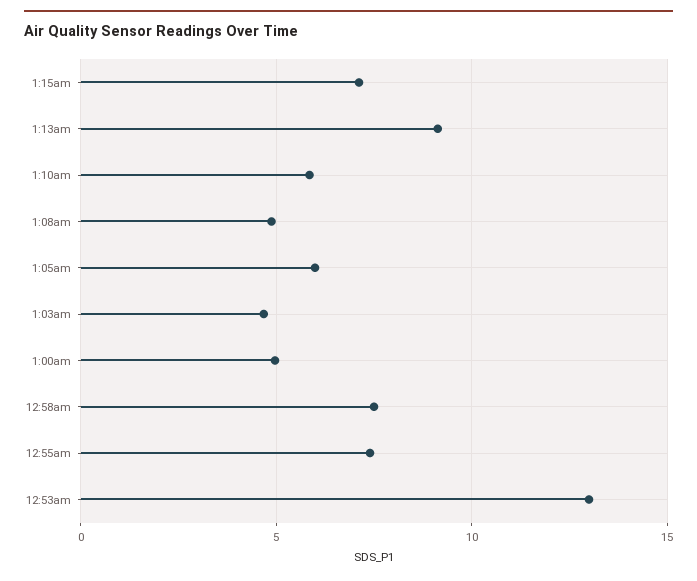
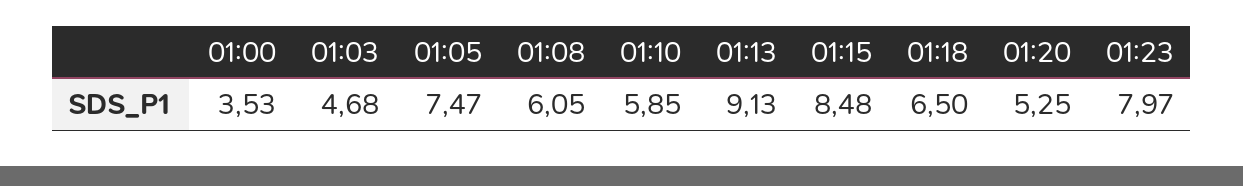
1:15am: 7 -> 8.48
1:08am: 5 -> 6.05
1:05am: 6 -> 7.47
1:00am: 5 -> 3.53
12:58am: 7.5 -> none
12:55am: 7.5 -> none
12:53am: 13 -> none
01:18: none -> 6.5
01:20: none -> 5.25
01:23: none -> 7.97

